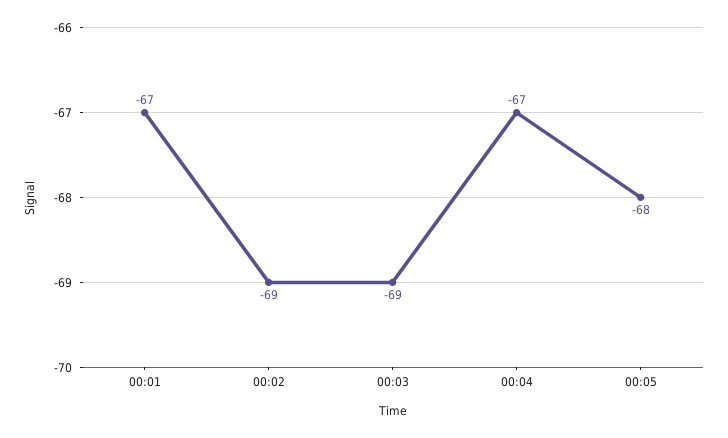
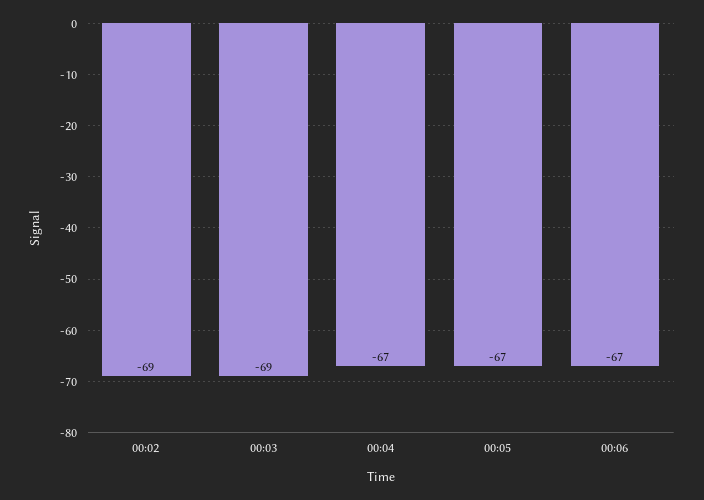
00:01: -67 -> none
00:05: -68 -> -67
00:06: none -> -67

